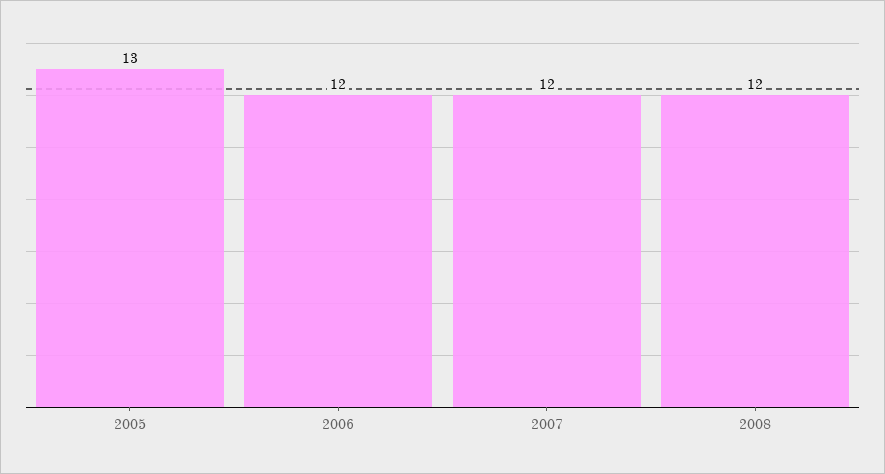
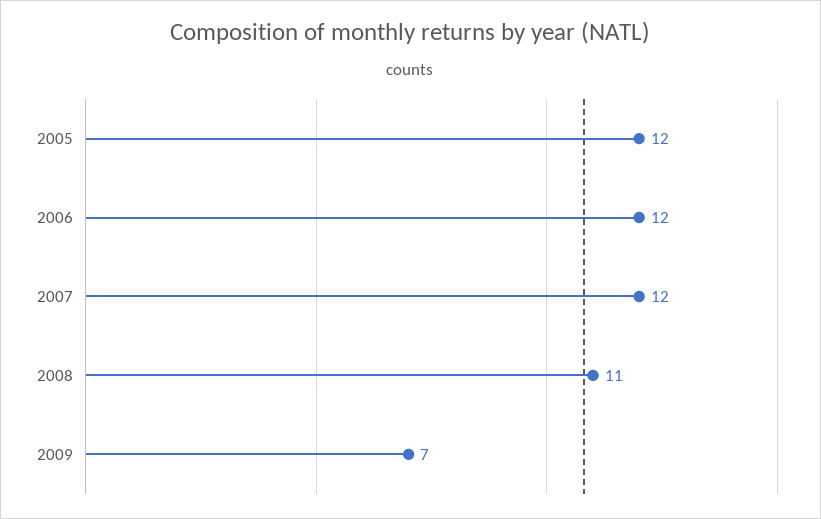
2005: 13 -> 12
2008: 12 -> 11
2009: none -> 7

